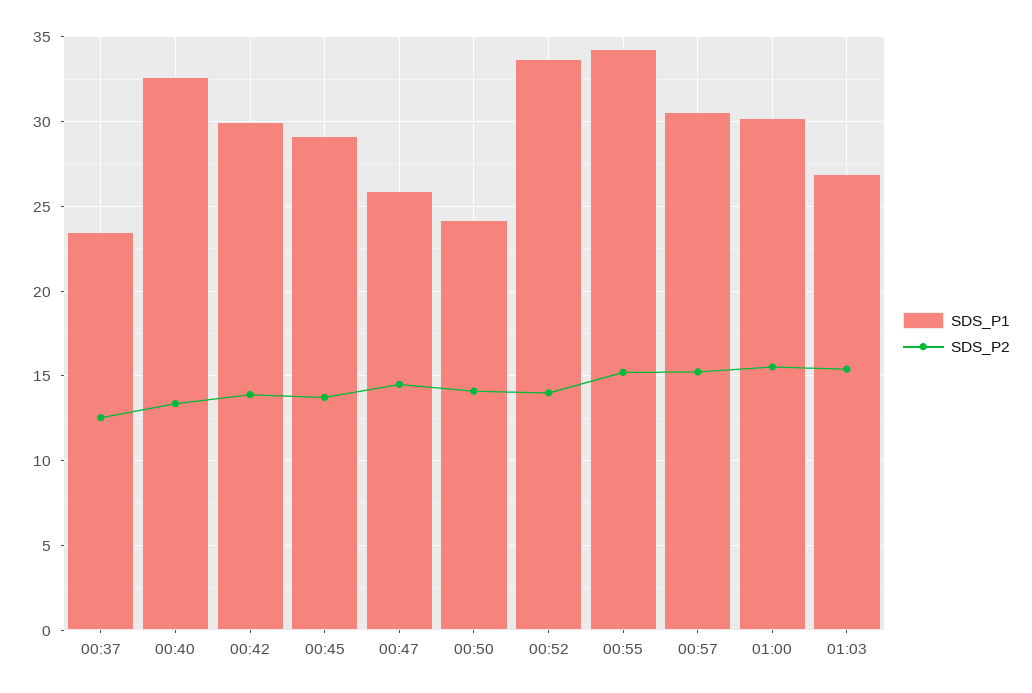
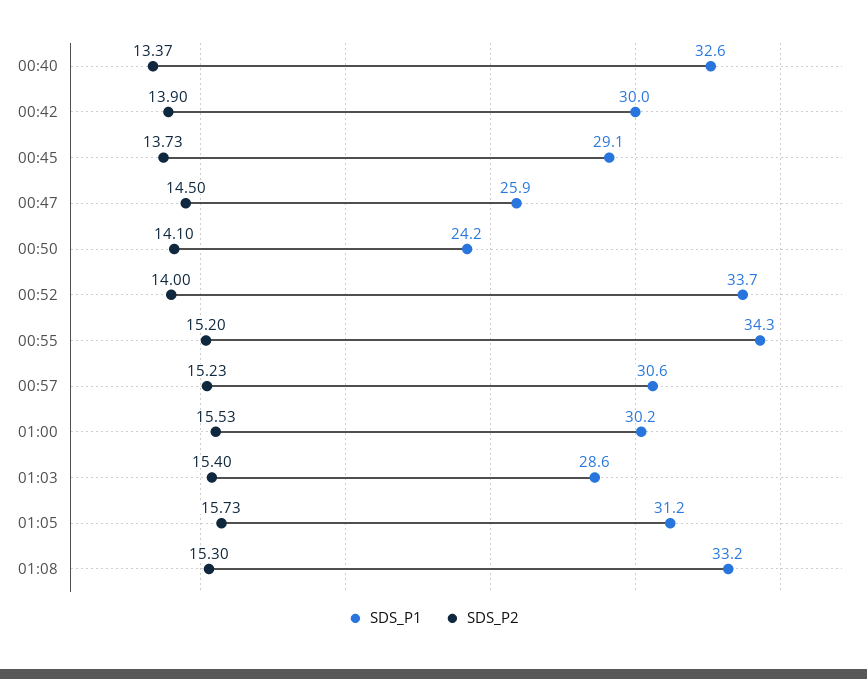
SDS_P1, 00:37: 23.5 -> none
SDS_P2, 00:37: 12.5 -> none
SDS_P1, 01:03: 27 -> 28.6
SDS_P1, 01:05: none -> 31.2
SDS_P2, 01:05: none -> 15.73
SDS_P1, 01:08: none -> 33.2
SDS_P2, 01:08: none -> 15.3

